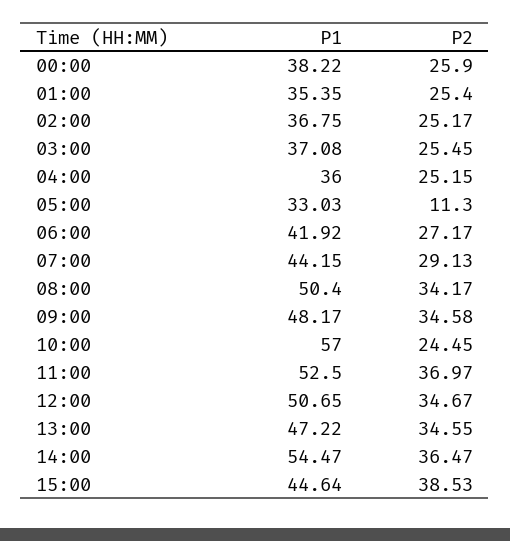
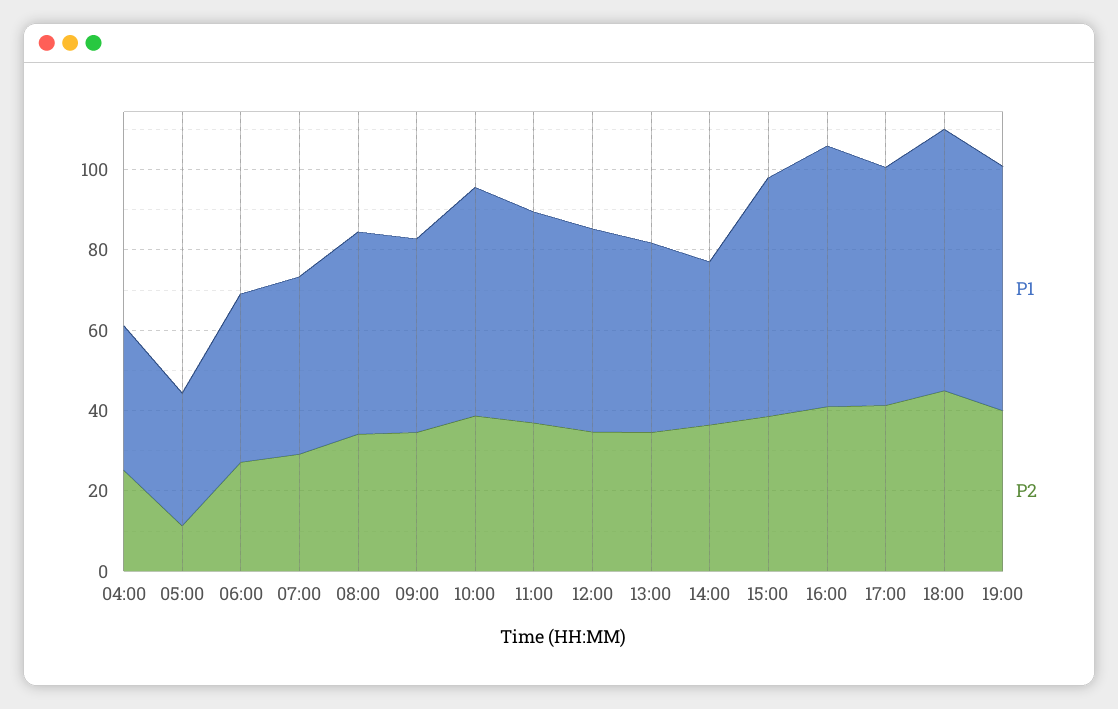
P1, 00:00: 38.22 -> none
P2, 00:00: 25.9 -> none
P1, 01:00: 35.35 -> none
P2, 01:00: 25.4 -> none
P1, 02:00: 36.75 -> none
P2, 02:00: 25.17 -> none
P1, 03:00: 37.08 -> none
P2, 03:00: 25.45 -> none
P2, 10:00: 24.45 -> 40
P1, 14:00: 54.47 -> 40
P1, 15:00: 44.64 -> 60
P1, 16:00: none -> 65
P2, 16:00: none -> 40
P1, 17:00: none -> 60
P2, 17:00: none -> 40
P1, 18:00: none -> 65
P2, 18:00: none -> 45
P1, 19:00: none -> 60
P2, 19:00: none -> 40

